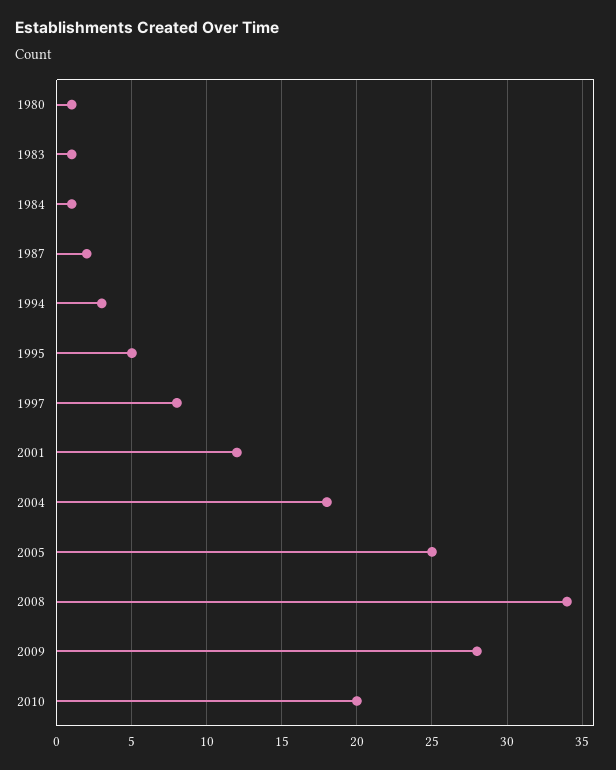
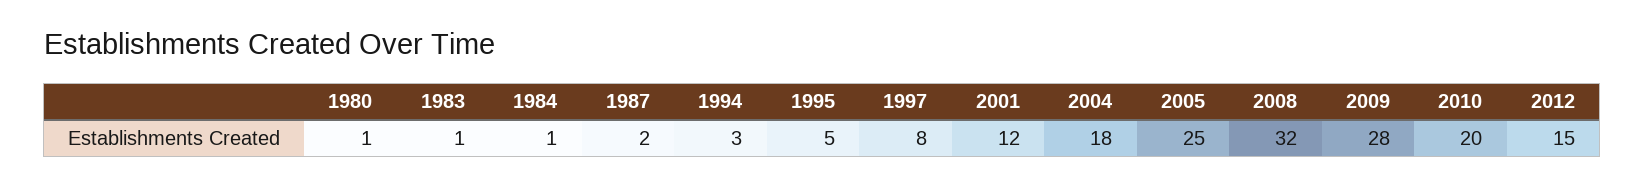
2008: 34 -> 32
2012: none -> 15

